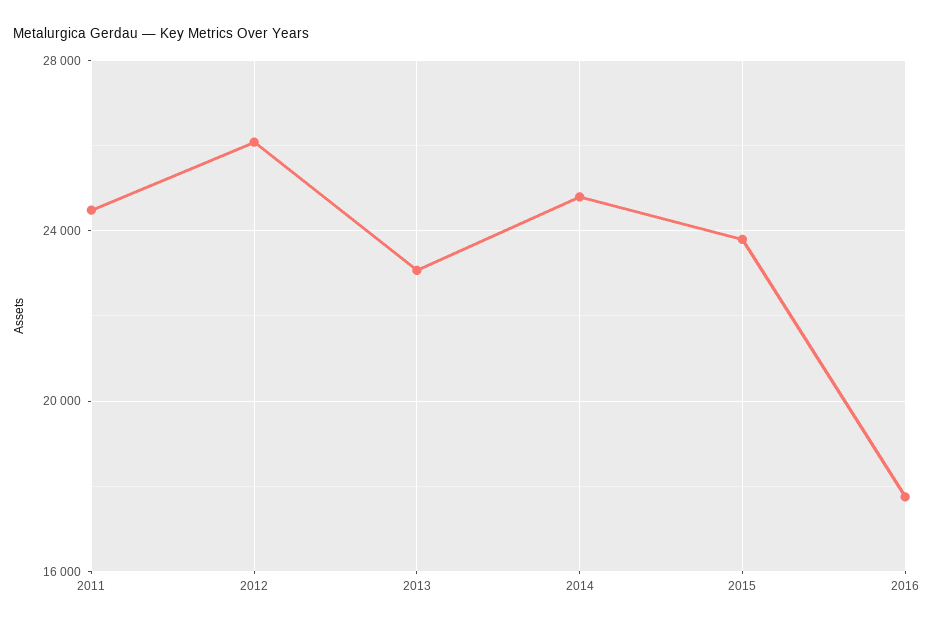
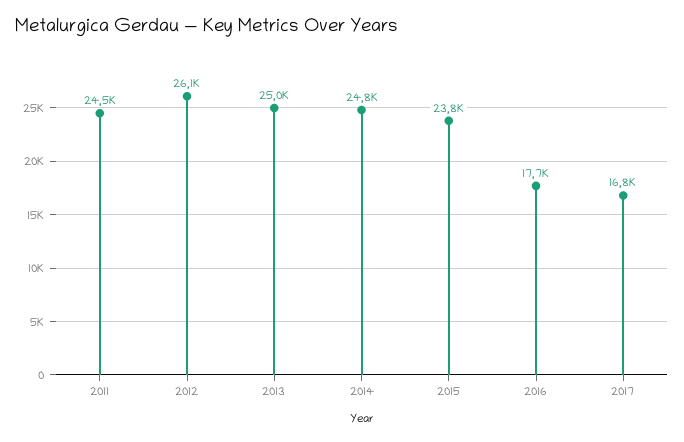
2013: 23000 -> 25000
2017: none -> 16800

